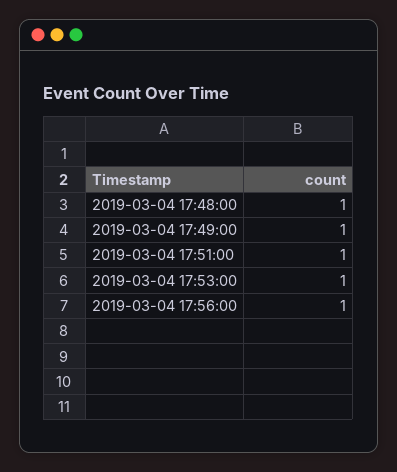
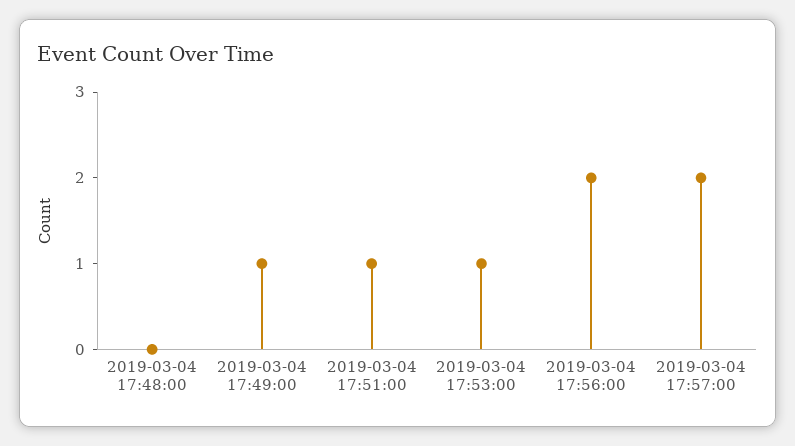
2019-03-04 17:48:00: 1 -> 0
2019-03-04 17:56:00: 1 -> 2
2019-03-04 17:57:00: none -> 2

